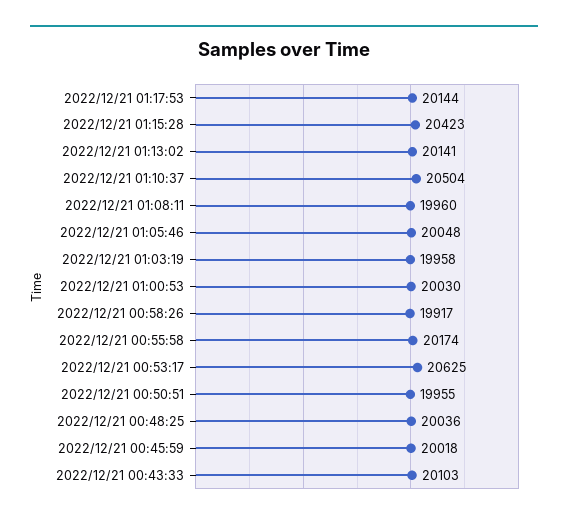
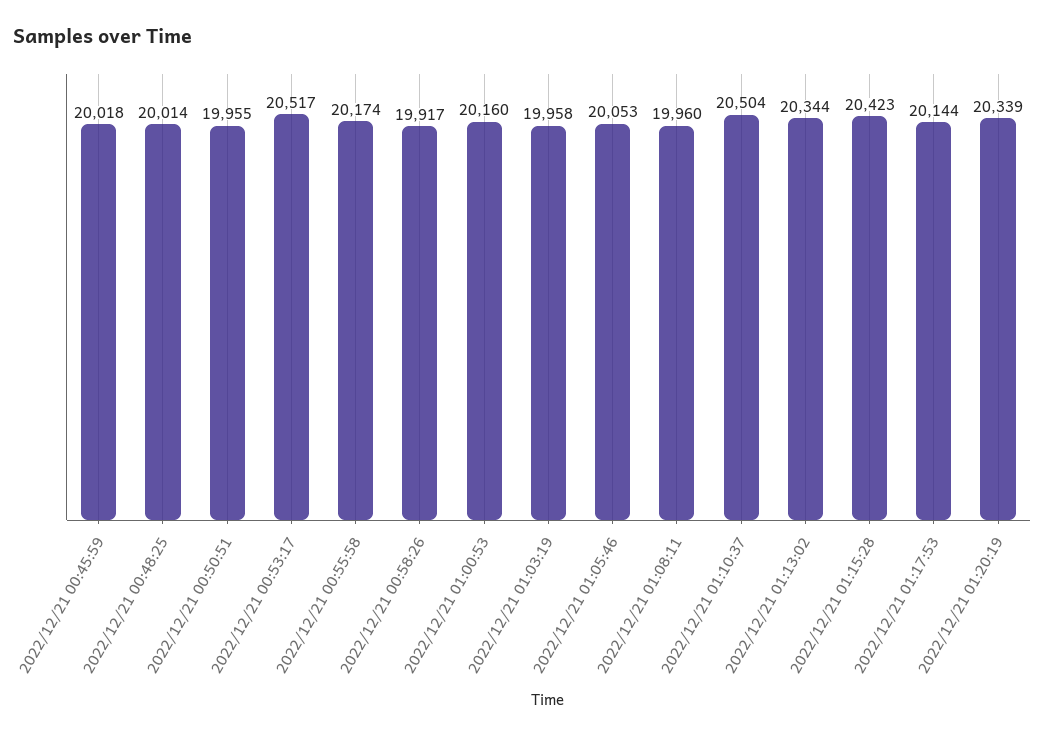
2022/12/21 01:13:02: 20141 -> 20344
2022/12/21 01:05:46: 20048 -> 20053
2022/12/21 01:00:53: 20030 -> 20160
2022/12/21 00:53:17: 20625 -> 20517
2022/12/21 00:48:25: 20036 -> 20014
2022/12/21 00:43:33: 20103 -> none
2022/12/21 01:20:19: none -> 20339

